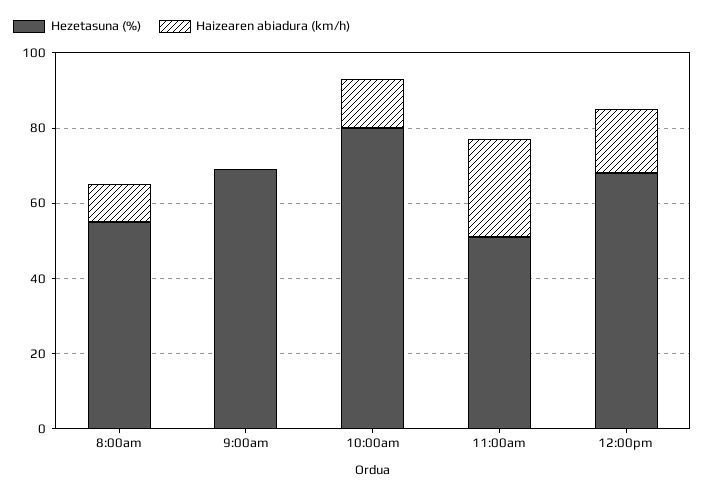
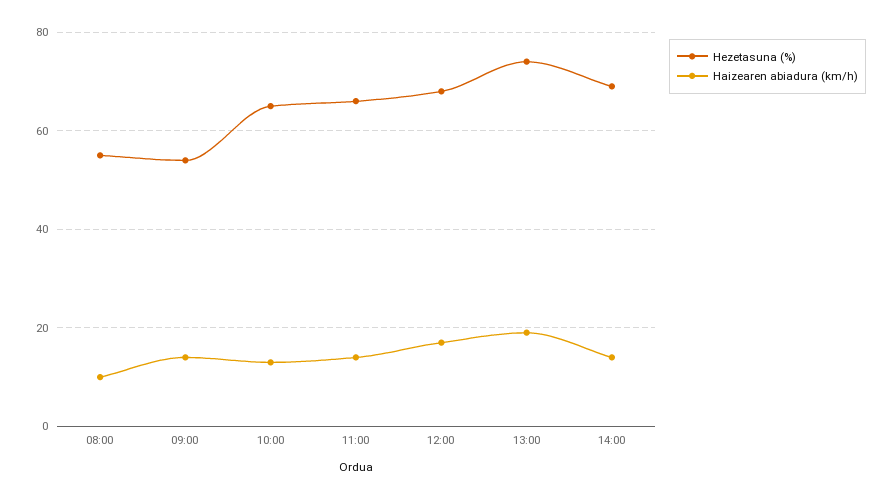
Hezetasuna (%), 9:00am: 70 -> 55
Haizearen abiadura (km/h), 9:00am: 0 -> 15
Hezetasuna (%), 10:00am: 80 -> 65
Hezetasuna (%), 11:00am: 50 -> 65
Haizearen abiadura (km/h), 11:00am: 25 -> 15
Hezetasuna (%), 13:00: none -> 75
Haizearen abiadura (km/h), 13:00: none -> 20
Hezetasuna (%), 14:00: none -> 70
Haizearen abiadura (km/h), 14:00: none -> 15

